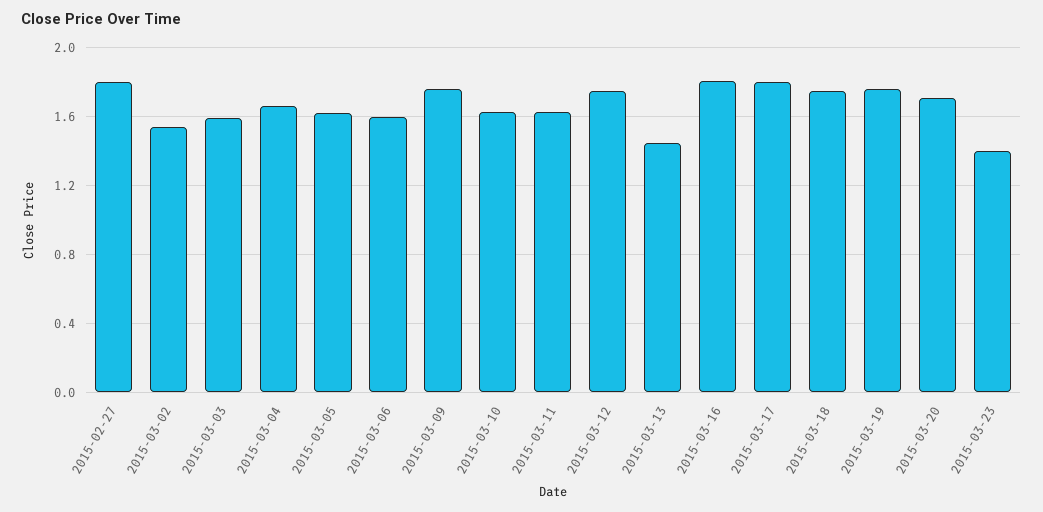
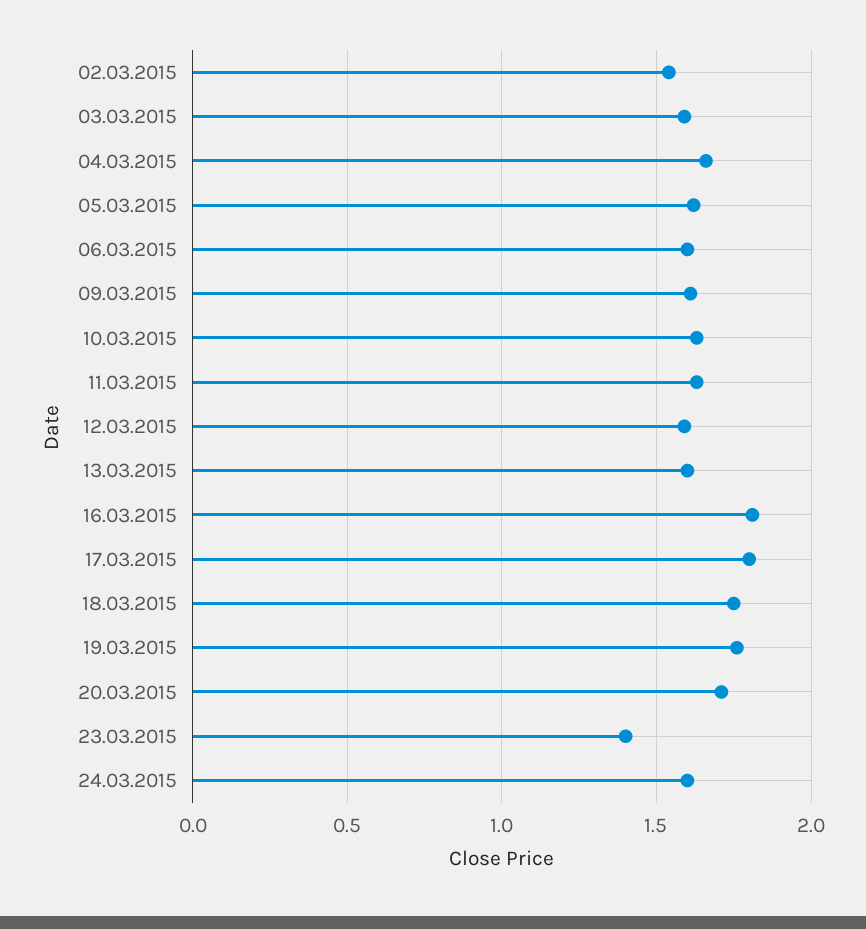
2015-02-27: 1.8 -> none
2015-03-09: 1.75 -> 1.6
2015-03-12: 1.75 -> 1.6
2015-03-13: 1.45 -> 1.6
24.03.2015: none -> 1.6

